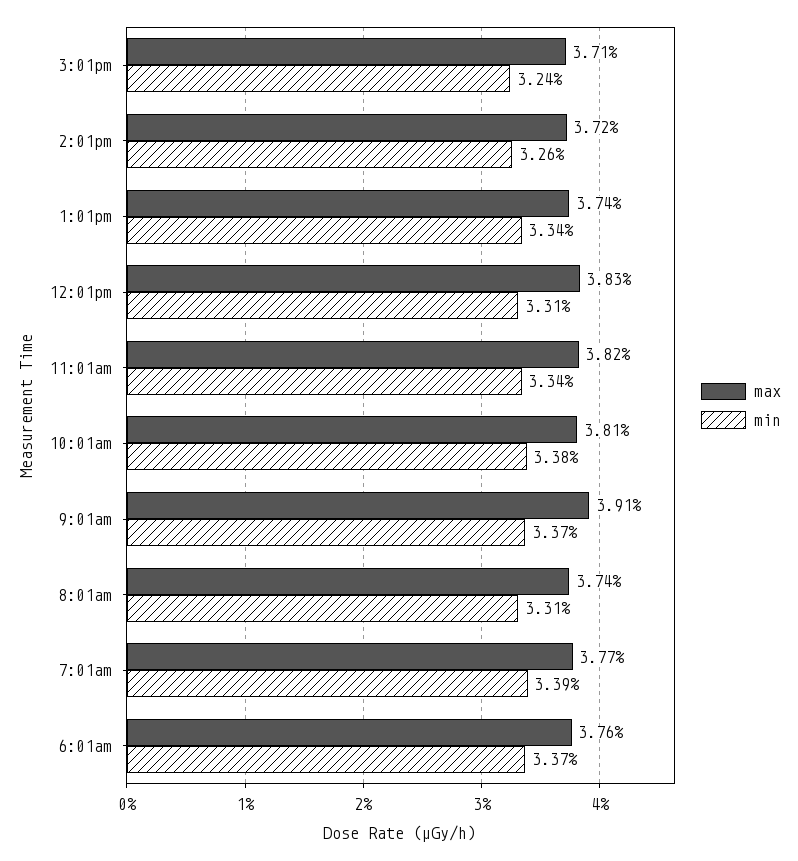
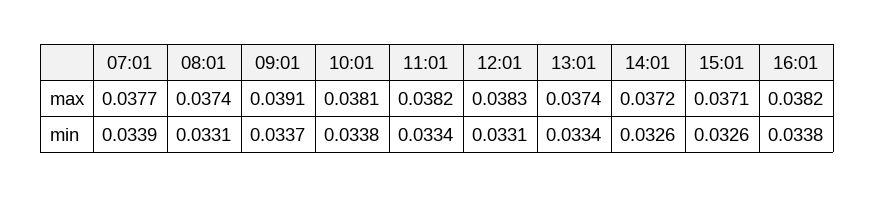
min, 3:01pm: 0.0324 -> 0.0326
max, 6:01am: 0.0376 -> none
min, 6:01am: 0.0337 -> none
max, 16:01: none -> 0.0382
min, 16:01: none -> 0.0338

